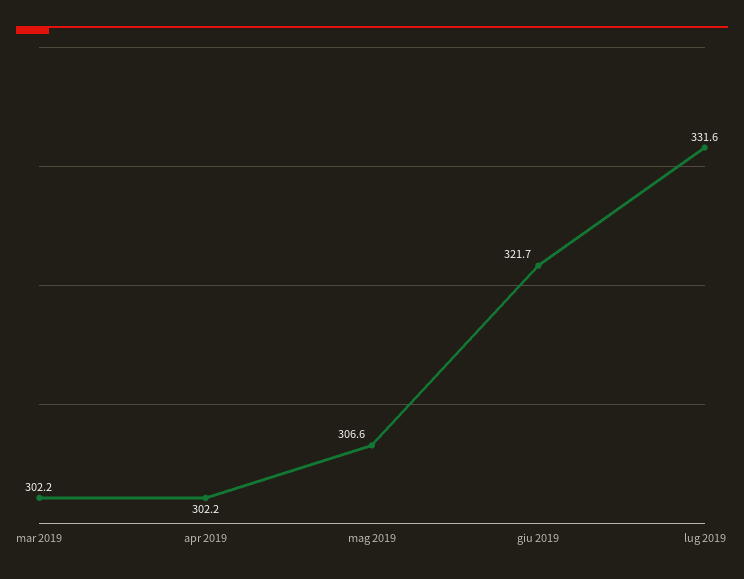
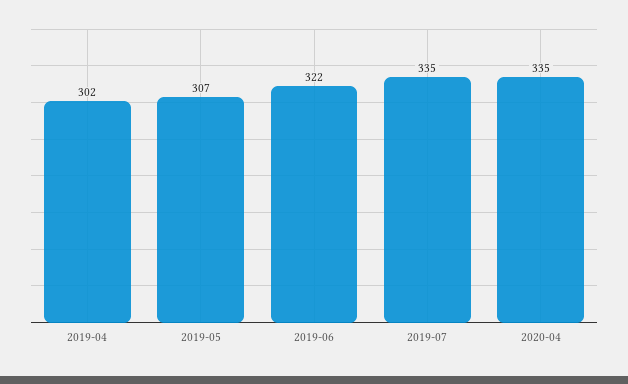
mar 2019: 302.2 -> none
lug 2019: 331.6 -> 335
2020-04: none -> 335

